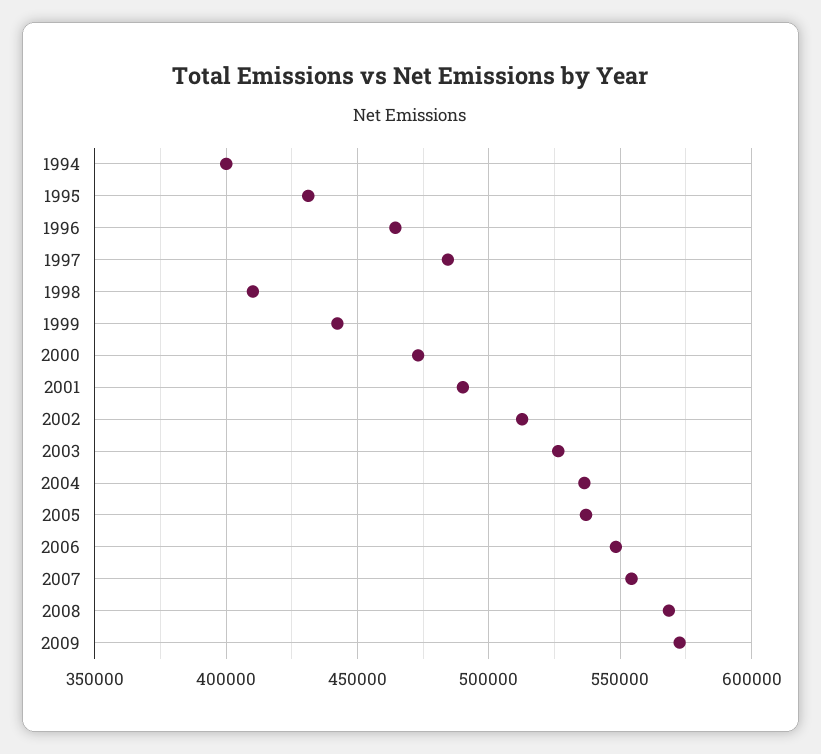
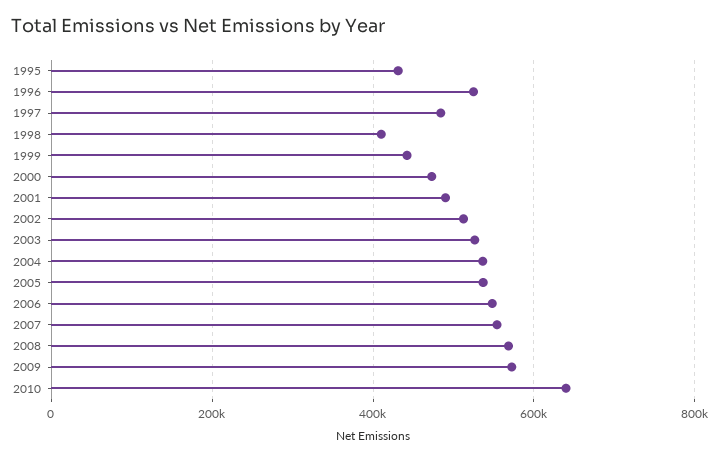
1994: 400000 -> none
1996: 465000 -> 520000
2010: none -> 640000

